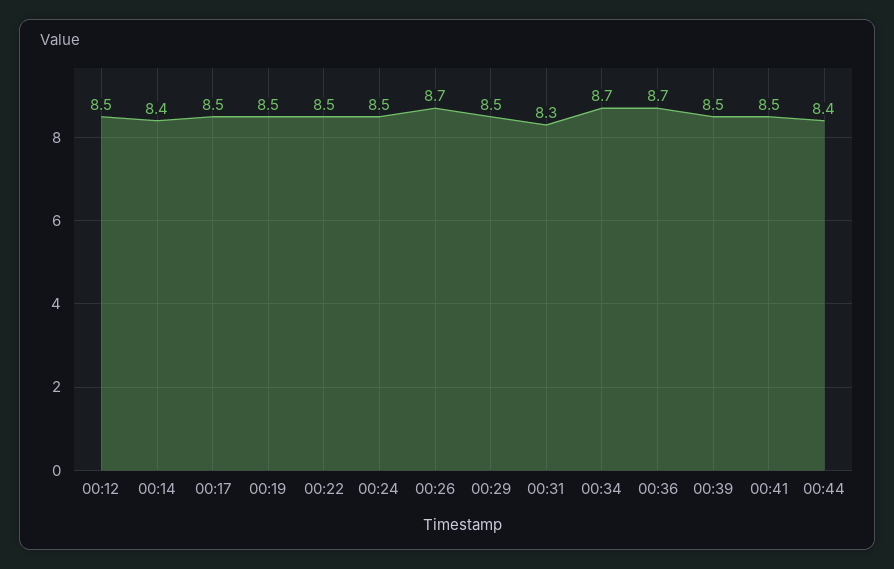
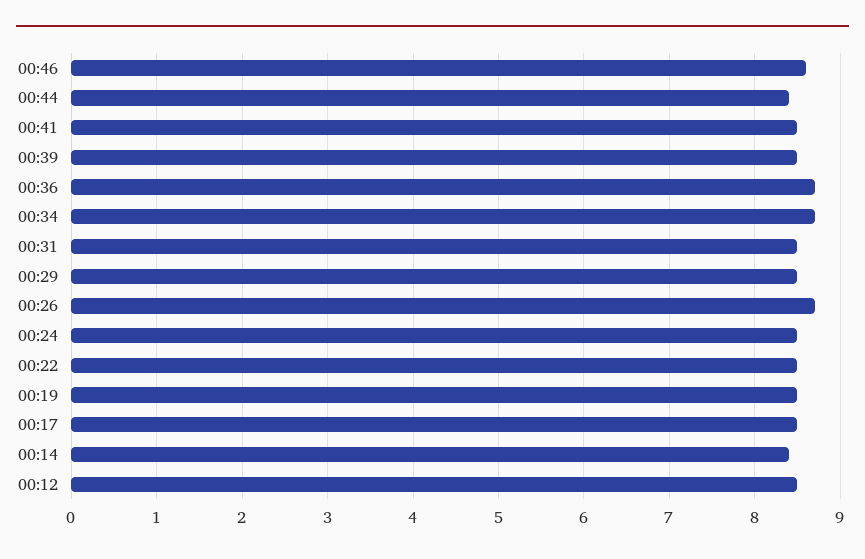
00:31: 8.3 -> 8.5
00:46: none -> 8.6

